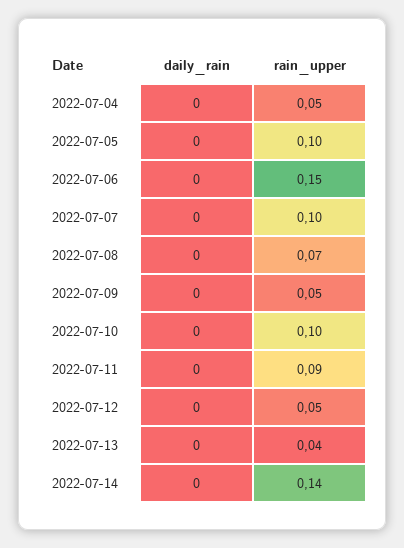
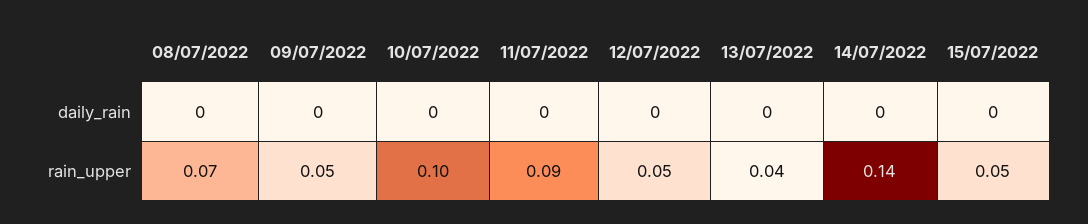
daily_rain, 2022-07-04: 0 -> none
rain_upper, 2022-07-04: 0.05 -> none
daily_rain, 2022-07-05: 0 -> none
rain_upper, 2022-07-05: 0.1 -> none
daily_rain, 2022-07-06: 0 -> none
rain_upper, 2022-07-06: 0.15 -> none
daily_rain, 2022-07-07: 0 -> none
rain_upper, 2022-07-07: 0.1 -> none
daily_rain, 15/07/2022: none -> 0
rain_upper, 15/07/2022: none -> 0.05

